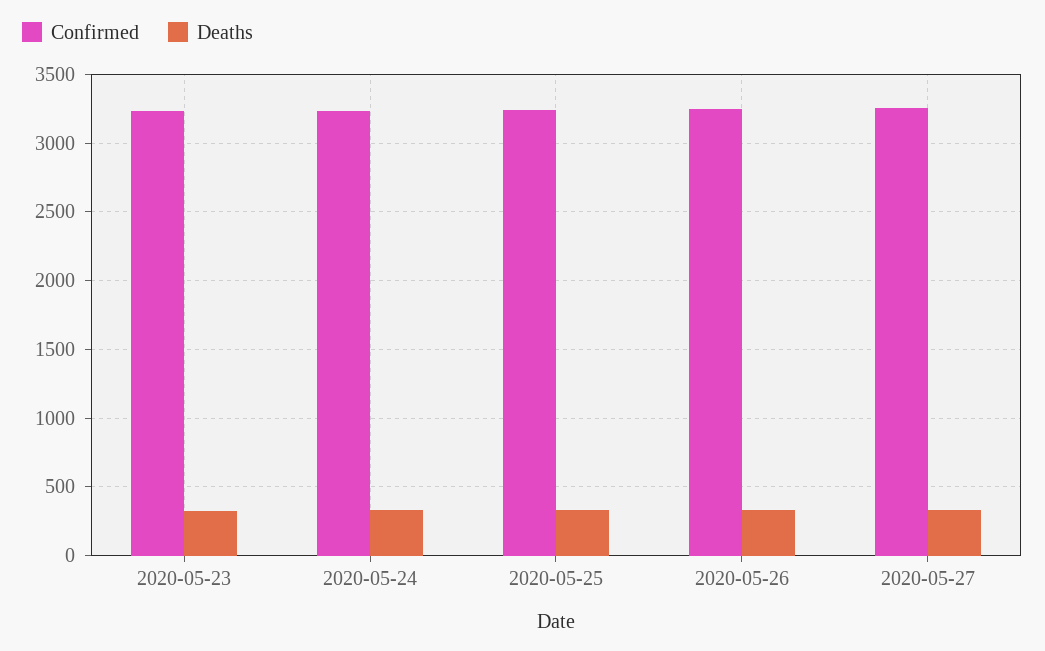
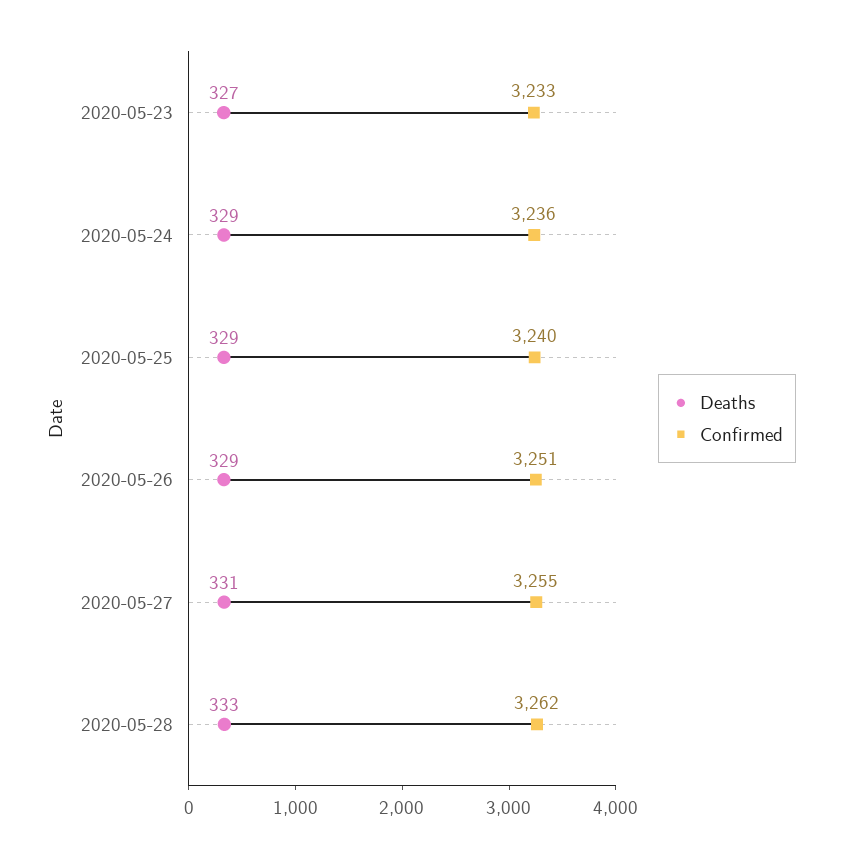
Deaths, 2020-05-28: none -> 333
Confirmed, 2020-05-28: none -> 3262

